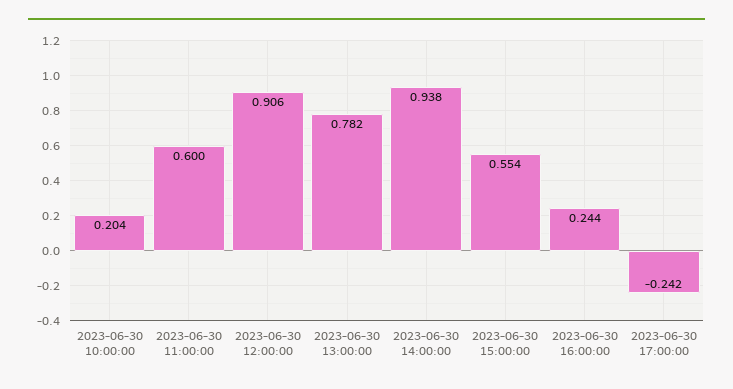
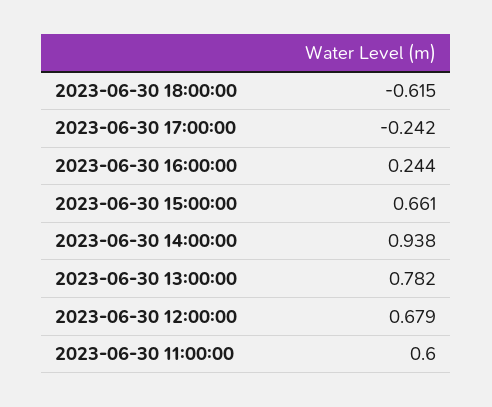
2023-06-30 10:00:00: 0.204 -> none
2023-06-30 12:00:00: 0.906 -> 0.679
2023-06-30 15:00:00: 0.554 -> 0.661
2023-06-30 18:00:00: none -> -0.615

